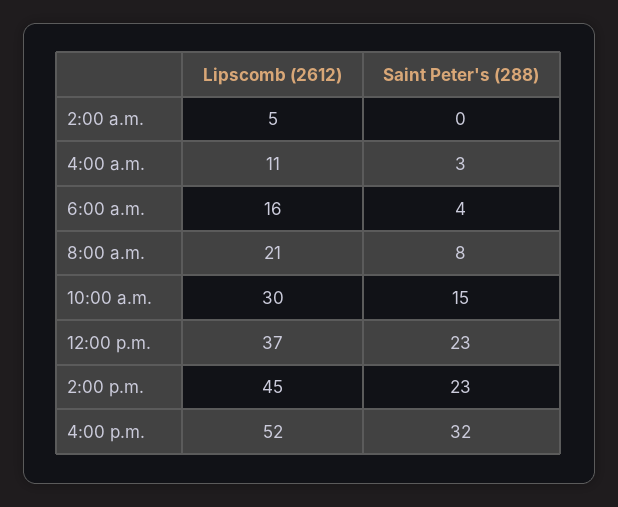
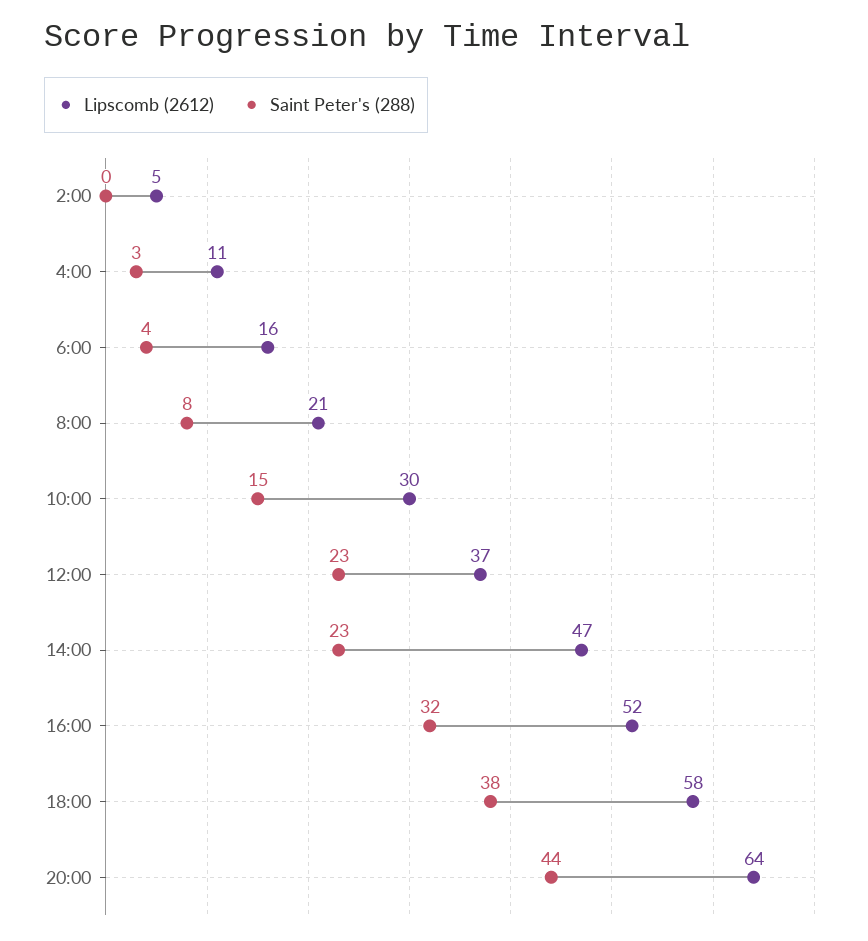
Lipscomb (2612), 2:00 p.m.: 45 -> 47
Lipscomb (2612), 18:00: none -> 58
Saint Peter's (288), 18:00: none -> 38
Lipscomb (2612), 20:00: none -> 64
Saint Peter's (288), 20:00: none -> 44

